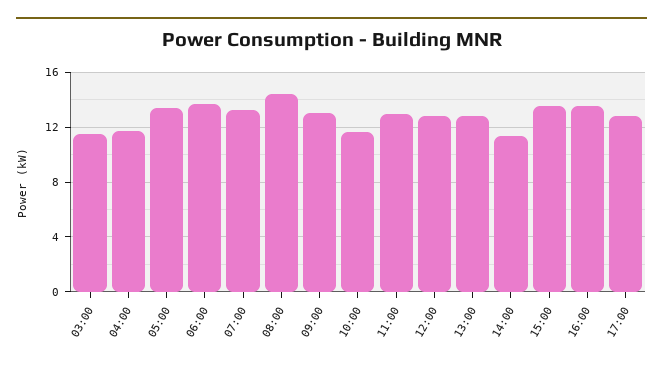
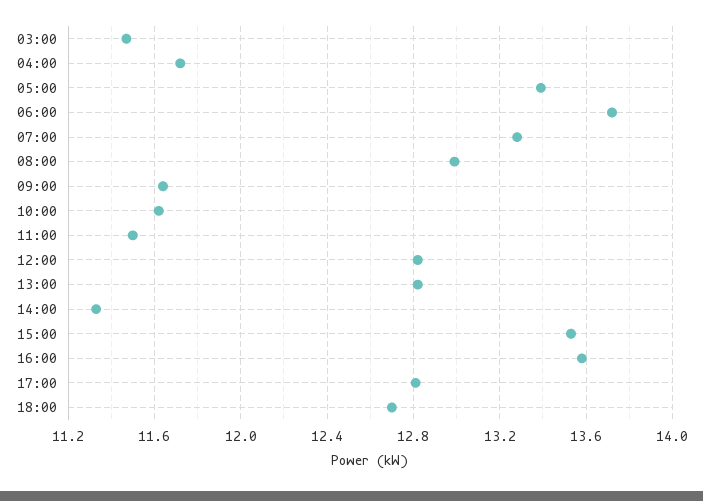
08:00: 14.5 -> 13
09:00: 13 -> 11.65
11:00: 13 -> 11.5
18:00: none -> 12.7

